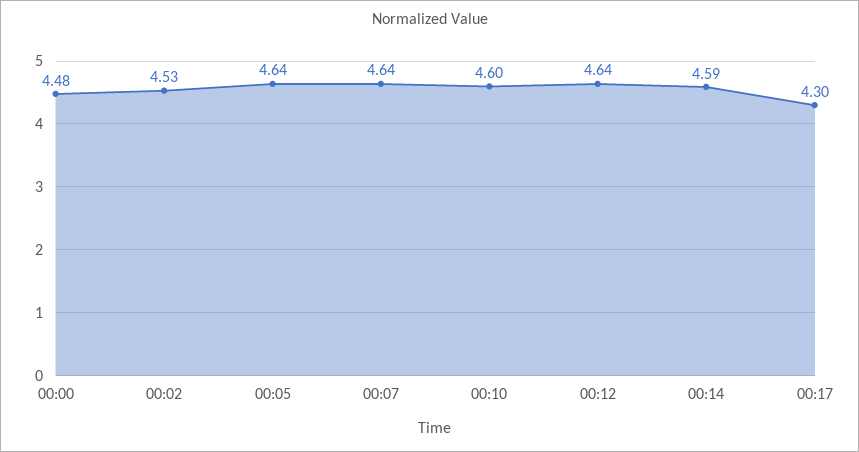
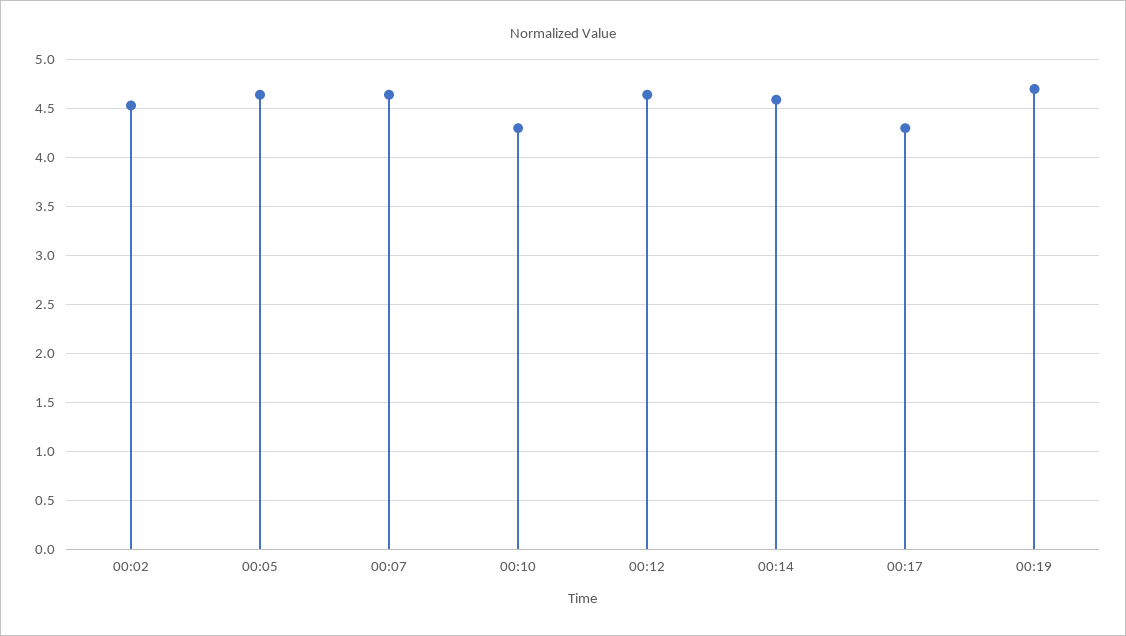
00:00: 4.48 -> none
00:10: 4.6 -> 4.3
00:19: none -> 4.7

